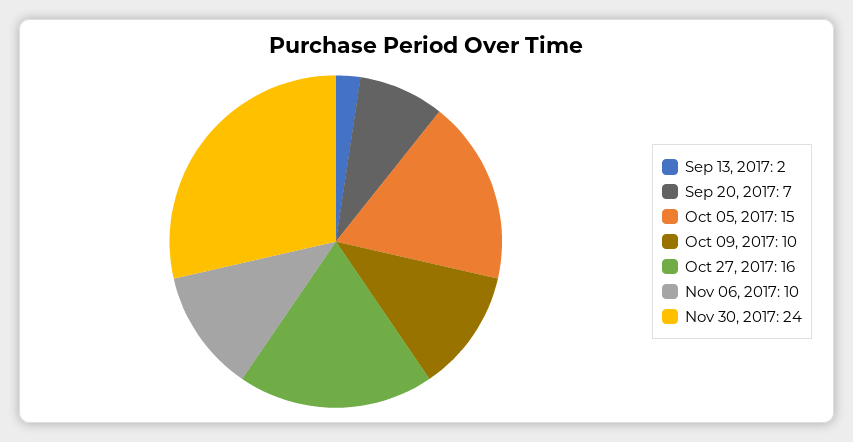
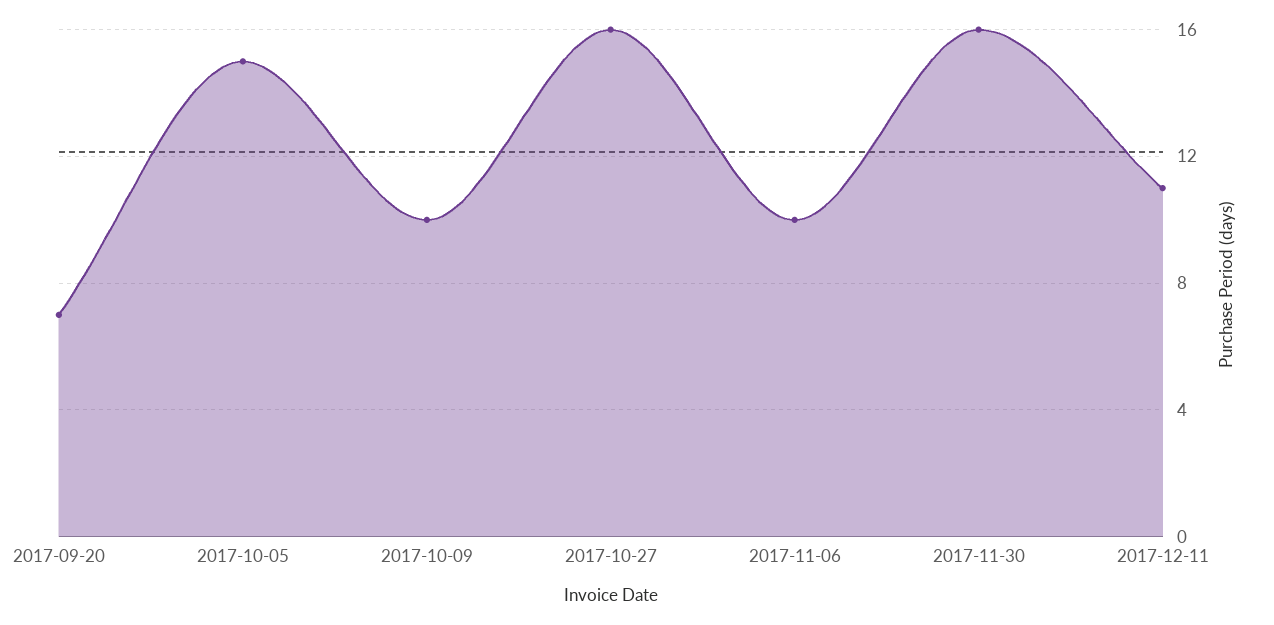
Sep 13, 2017: 2 -> none
Nov 30, 2017: 24 -> 16
2017-12-11: none -> 11

